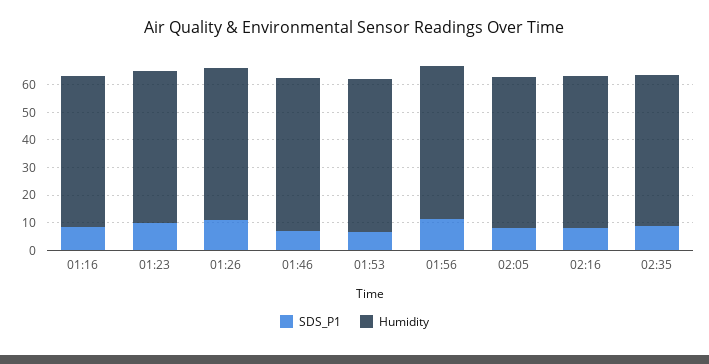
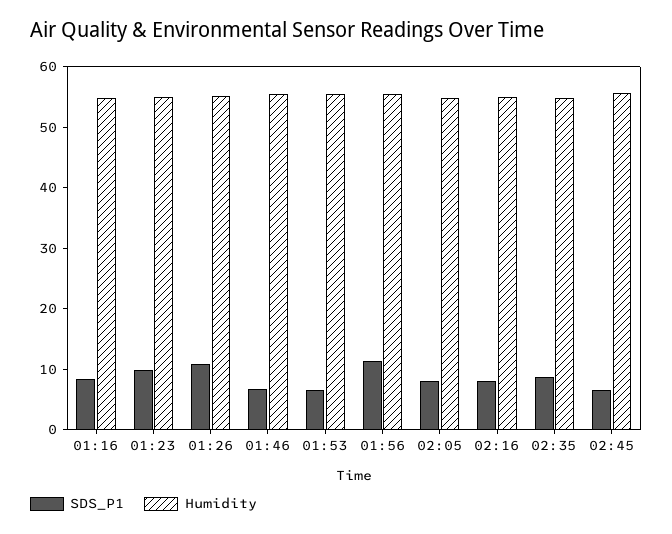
SDS_P1, 02:45: none -> 6
Humidity, 02:45: none -> 56

